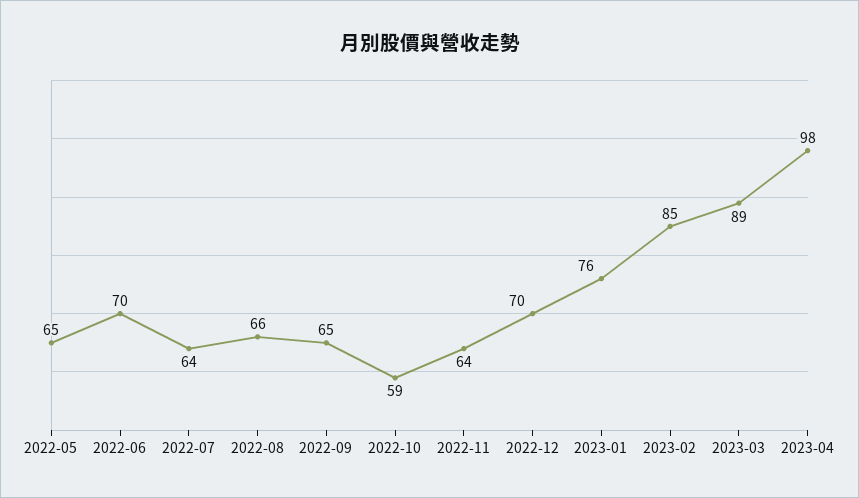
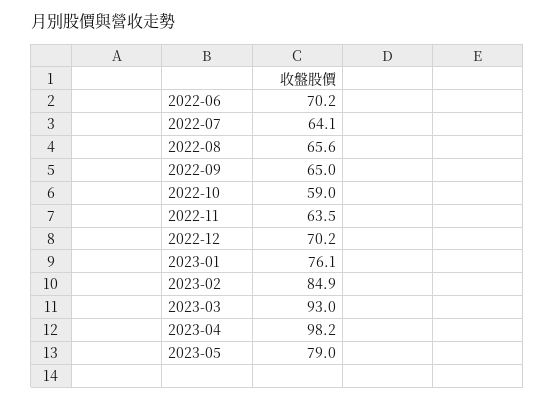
2022-05: 65 -> none
2023-03: 89 -> 93
2023-05: none -> 79

